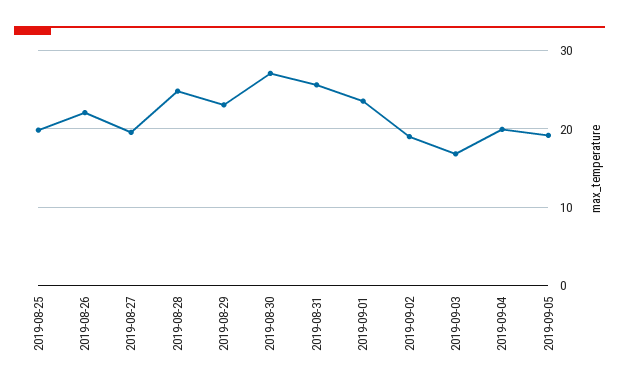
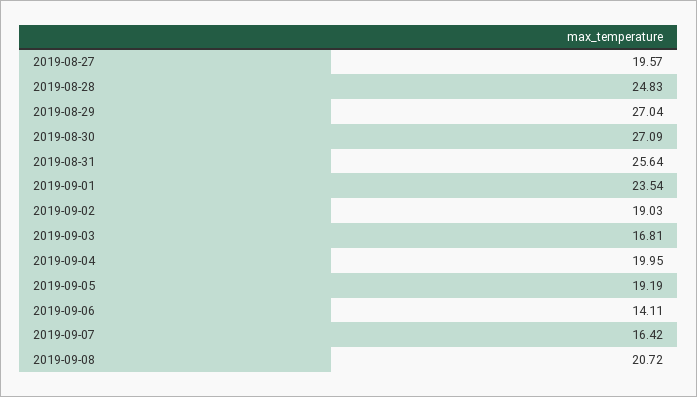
2019-08-25: 20 -> none
2019-08-26: 22 -> none
2019-08-29: 23 -> 27.04
2019-09-06: none -> 14.11
2019-09-07: none -> 16.42
2019-09-08: none -> 20.72

